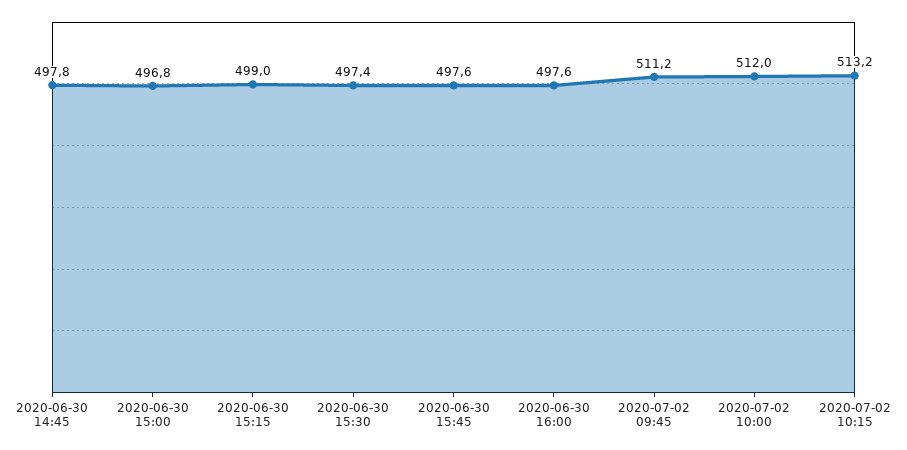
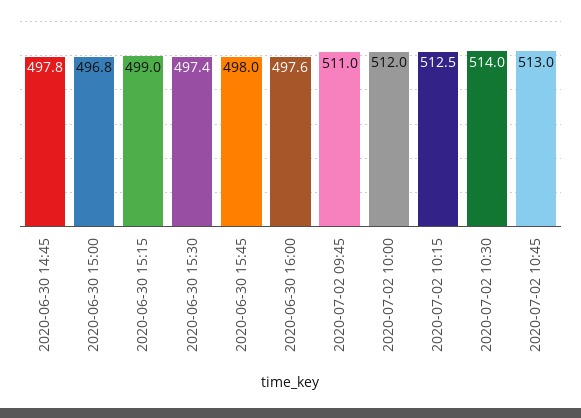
2020-06-30 15:45: 497.6 -> 498
2020-07-02 09:45: 511.2 -> 511
2020-07-02 10:15: 513.2 -> 512.5
2020-07-02 10:30: none -> 514
2020-07-02 10:45: none -> 513

